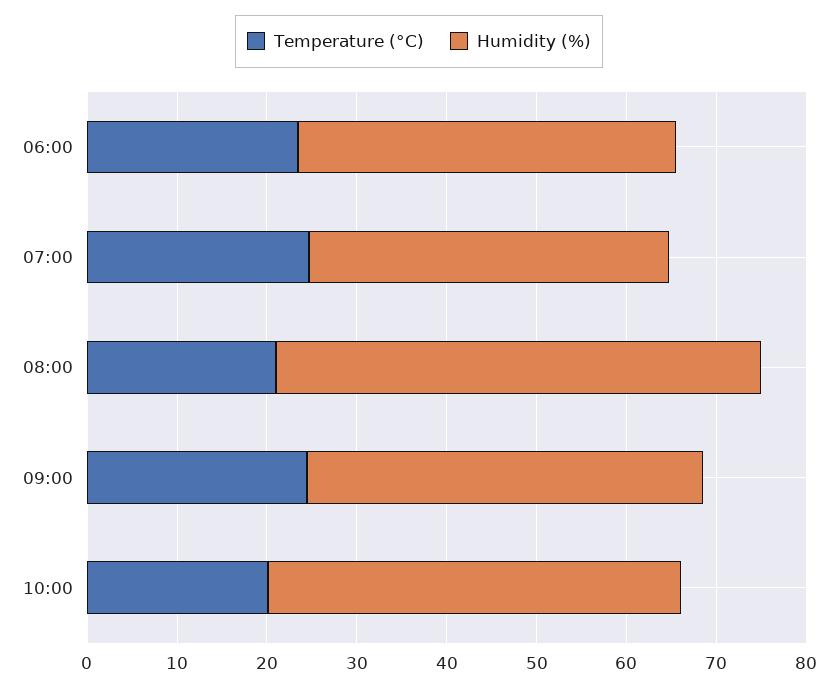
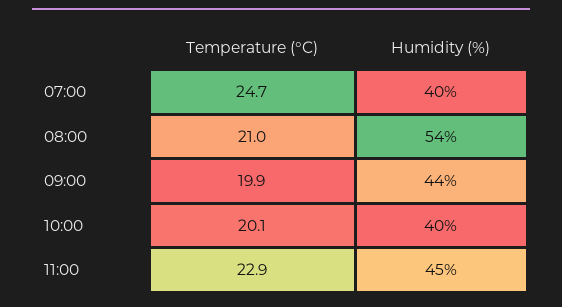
Temperature (°C), 06:00: 24 -> none
Humidity (%), 06:00: 42 -> none
Temperature (°C), 09:00: 24 -> 19.9
Humidity (%), 10:00: 46 -> 40
Temperature (°C), 11:00: none -> 22.9
Humidity (%), 11:00: none -> 45

